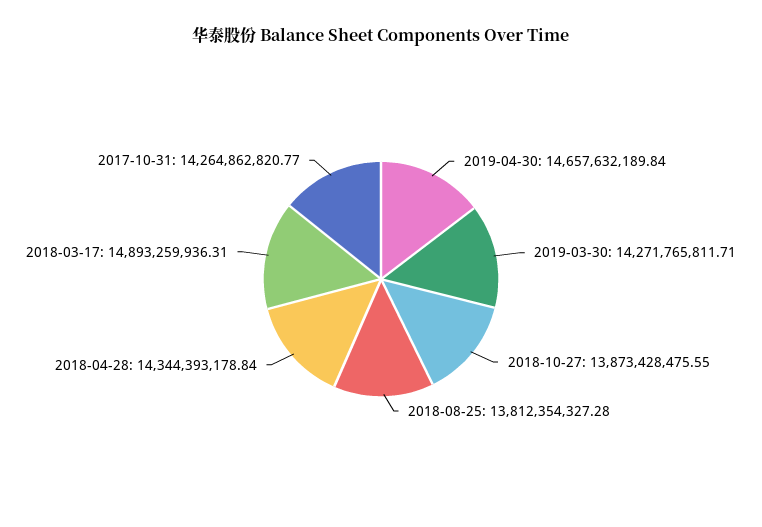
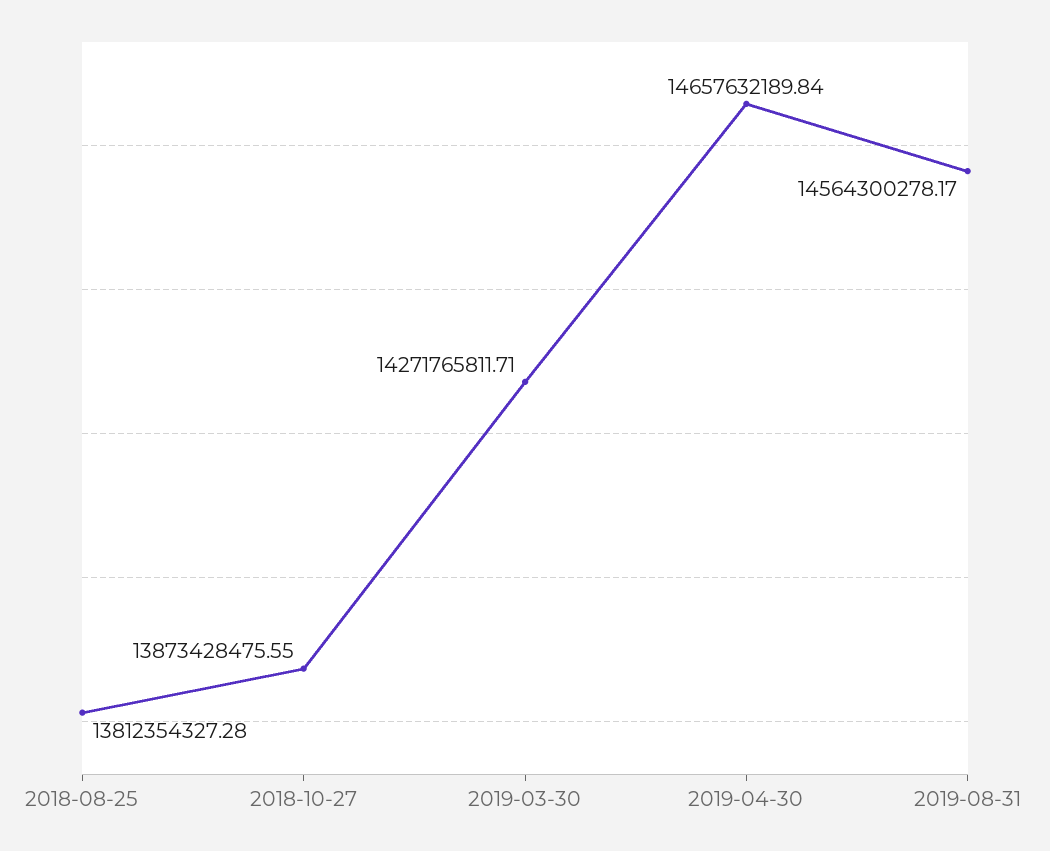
2018-04-28: 14344393178.84 -> none
2018-03-17: 14893259936.31 -> none
2017-10-31: 14264862820.77 -> none
2019-08-31: none -> 14564300278.17

